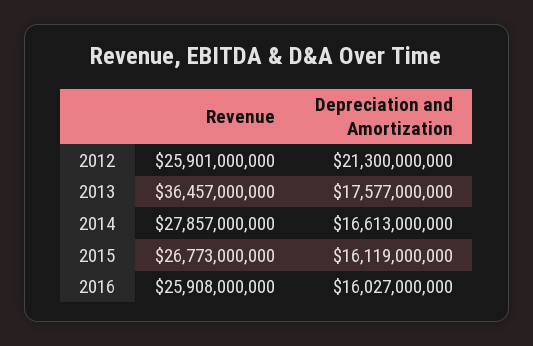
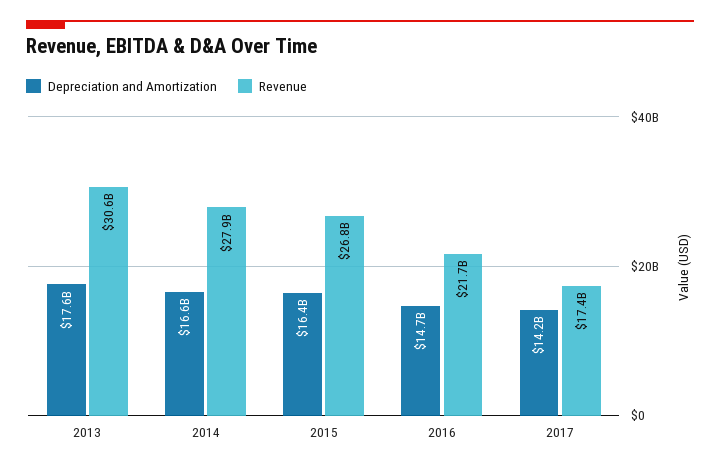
Revenue, 2012: 25901000000 -> none
Depreciation and Amortization, 2012: 21300000000 -> none
Revenue, 2013: 36457000000 -> 30600000000
Depreciation and Amortization, 2015: 16119000000 -> 16400000000
Revenue, 2016: 25908000000 -> 21700000000
Depreciation and Amortization, 2016: 16027000000 -> 14700000000
Depreciation and Amortization, 2017: none -> 14200000000
Revenue, 2017: none -> 17400000000

